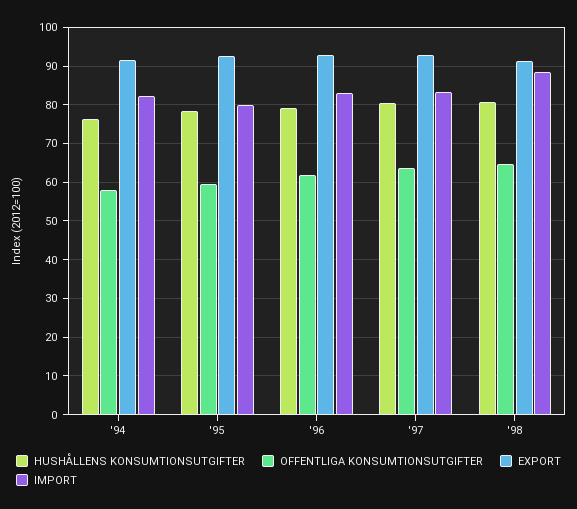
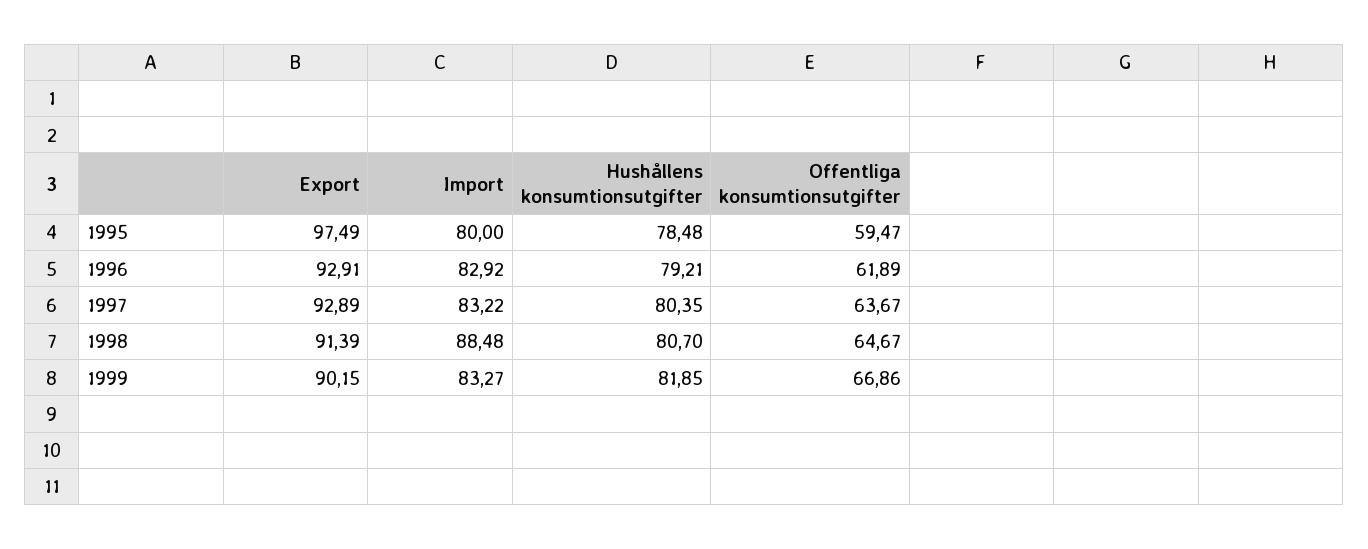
HUSHÅLLENS KONSUMTIONSUTGIFTER, '94: 76 -> none
OFFENTLIGA KONSUMTIONSUTGIFTER, '94: 58 -> none
EXPORT, '94: 92 -> none
IMPORT, '94: 82 -> none
EXPORT, '95: 92 -> 97.49
EXPORT, 1999: none -> 90.15
IMPORT, 1999: none -> 83.27
HUSHÅLLENS KONSUMTIONSUTGIFTER, 1999: none -> 81.85
OFFENTLIGA KONSUMTIONSUTGIFTER, 1999: none -> 66.86

